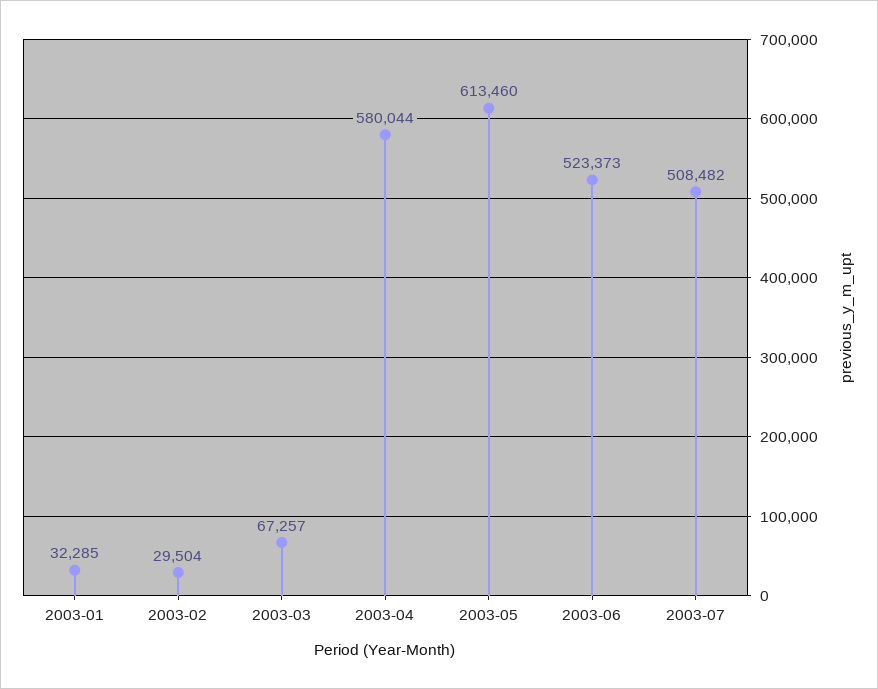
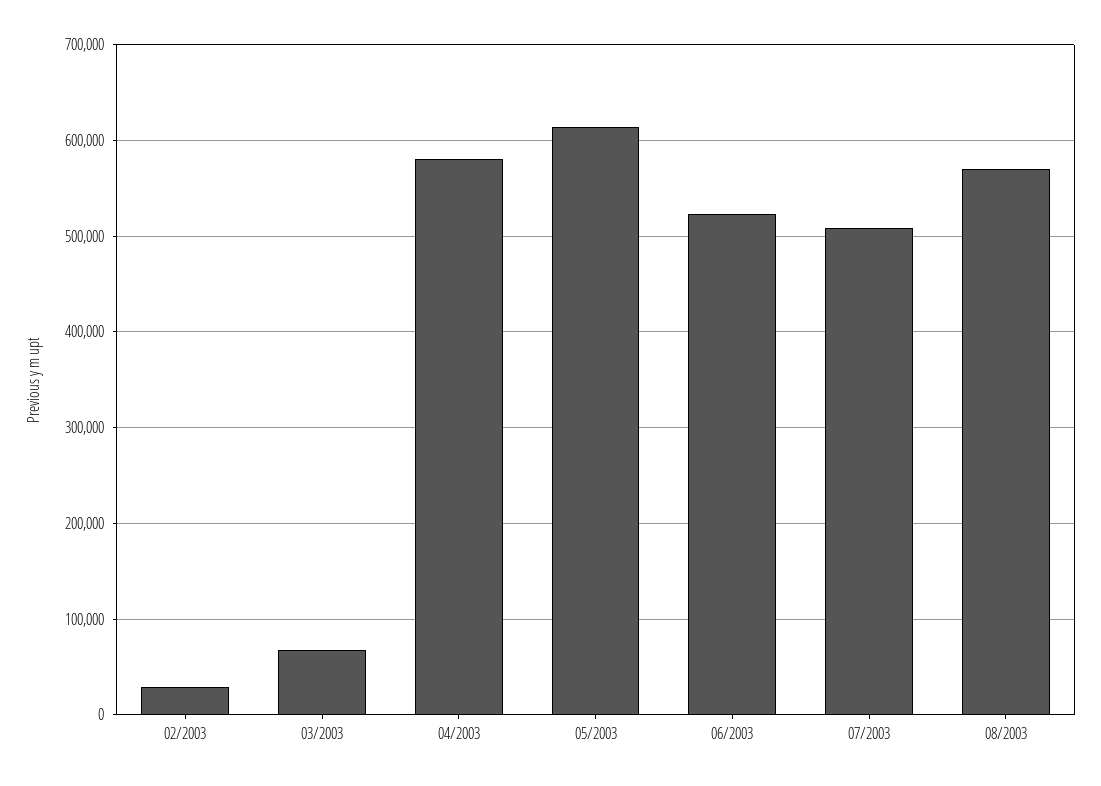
2003-01: 32285 -> none
08/2003: none -> 570000

